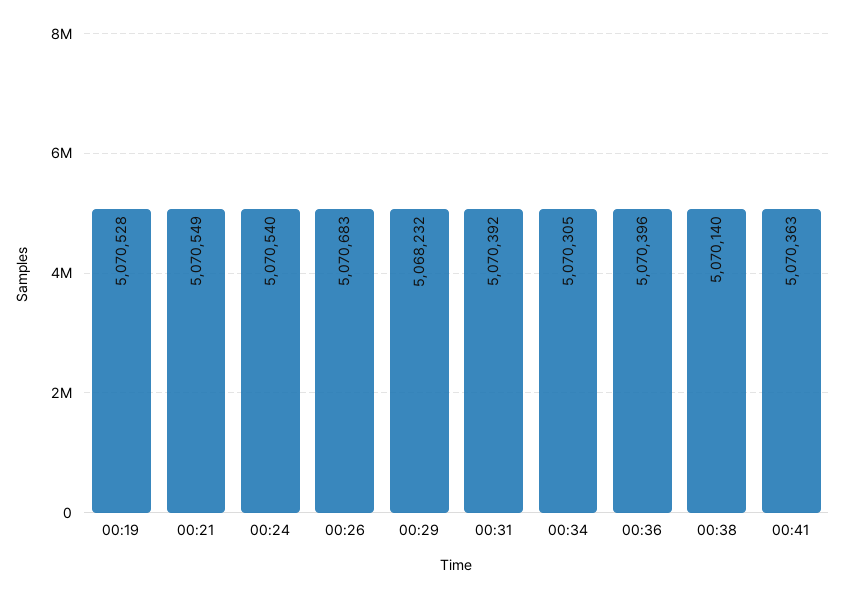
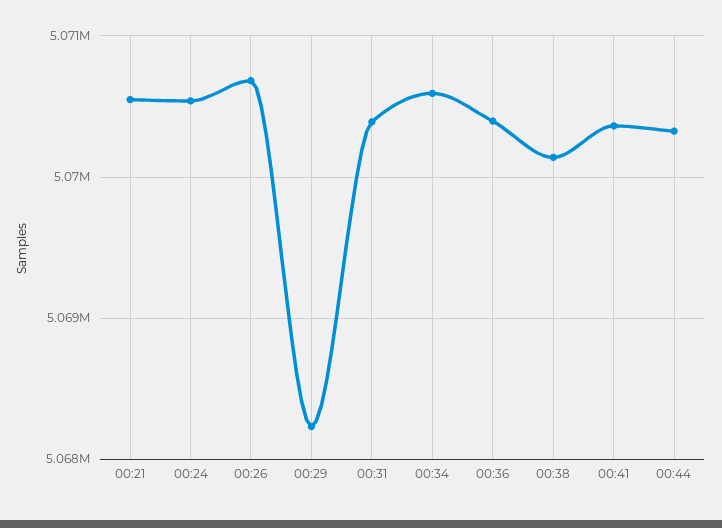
00:19: 5070528 -> none
00:34: 5070305 -> 5070600
00:44: none -> 5070300

